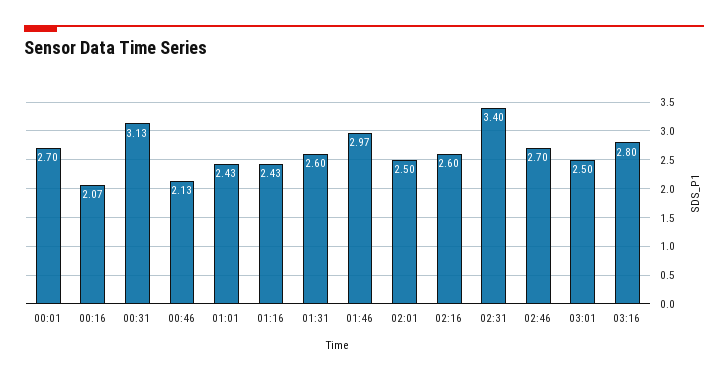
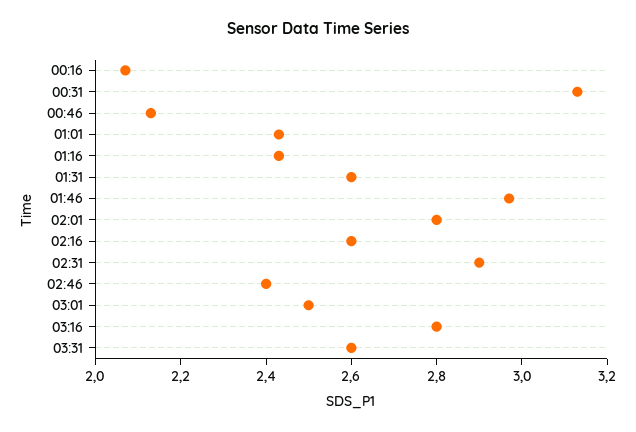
00:01: 2.7 -> none
02:01: 2.5 -> 2.8
02:31: 3.4 -> 2.9
02:46: 2.7 -> 2.4
03:31: none -> 2.6

